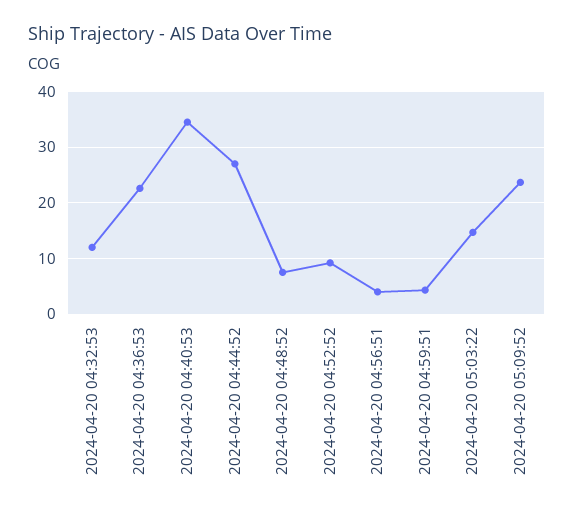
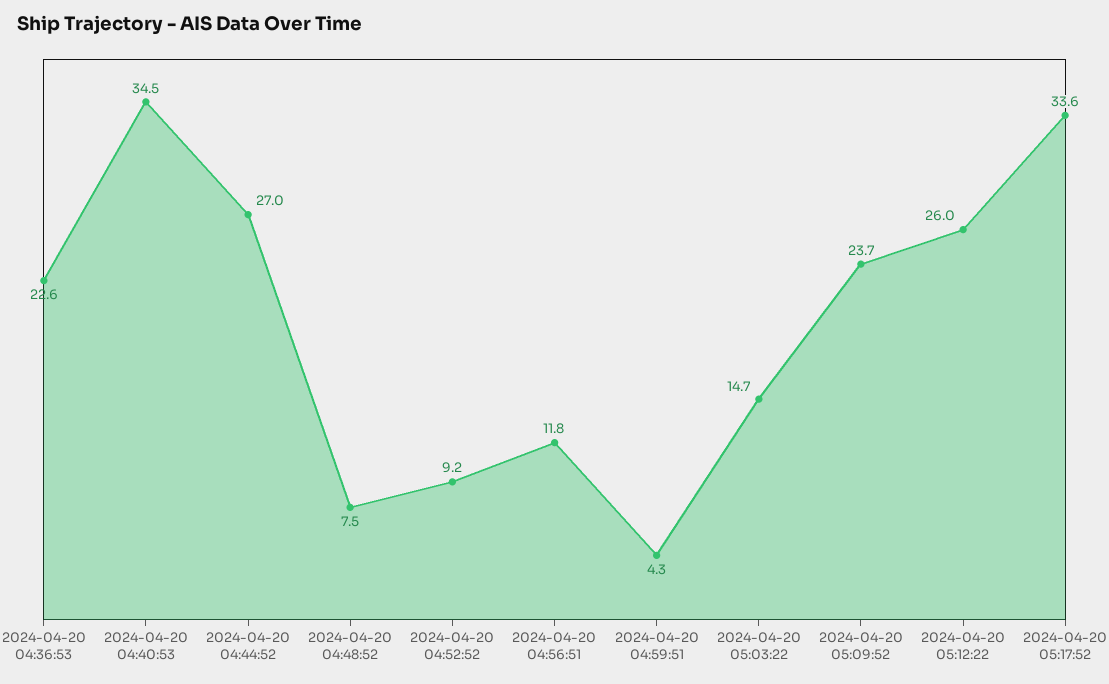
2024-04-20 04:32:53: 12 -> none
2024-04-20 04:56:51: 4 -> 11.8
2024-04-20 05:12:22: none -> 26
2024-04-20 05:17:52: none -> 33.6

